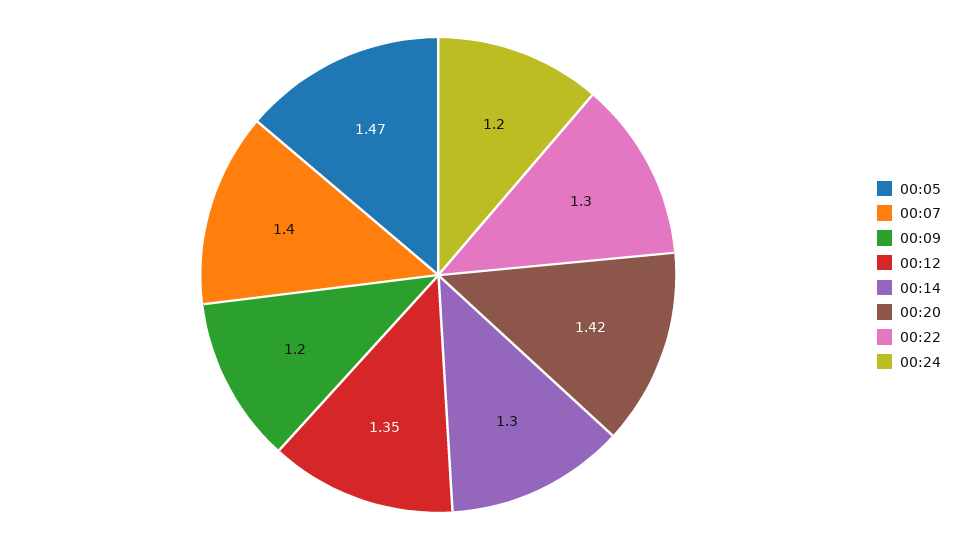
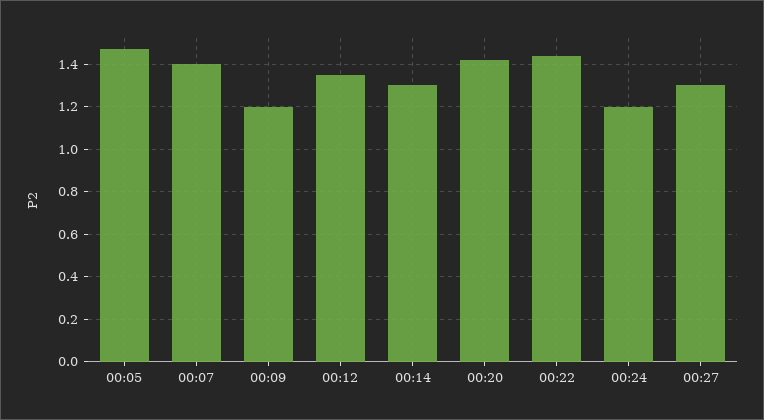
00:22: 1.3 -> 1.45
00:27: none -> 1.3

